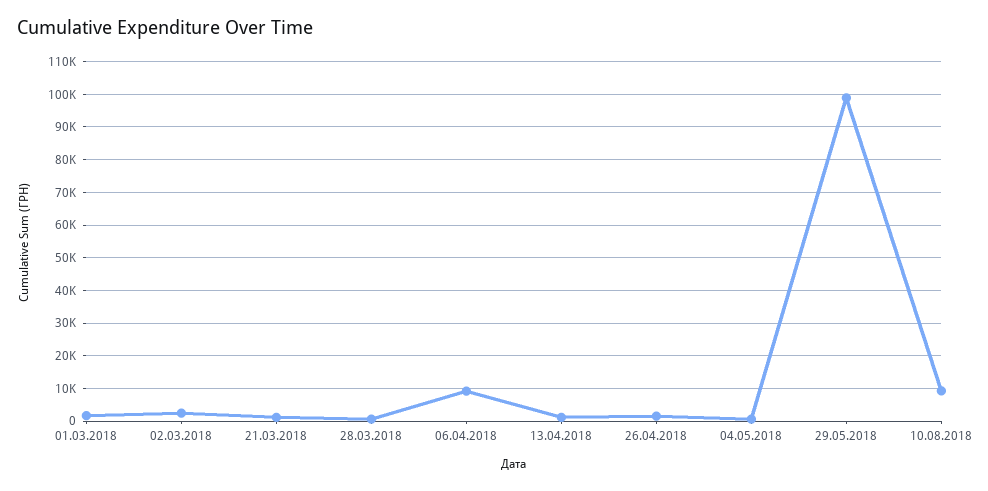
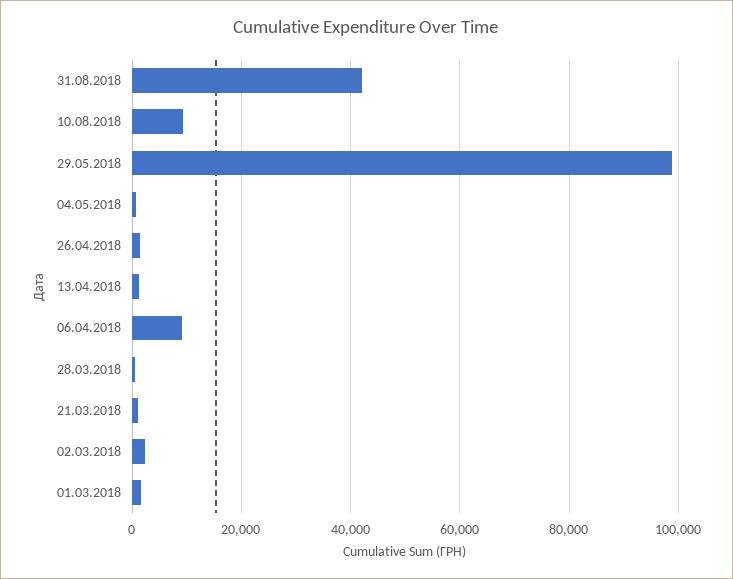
31.08.2018: none -> 42000

